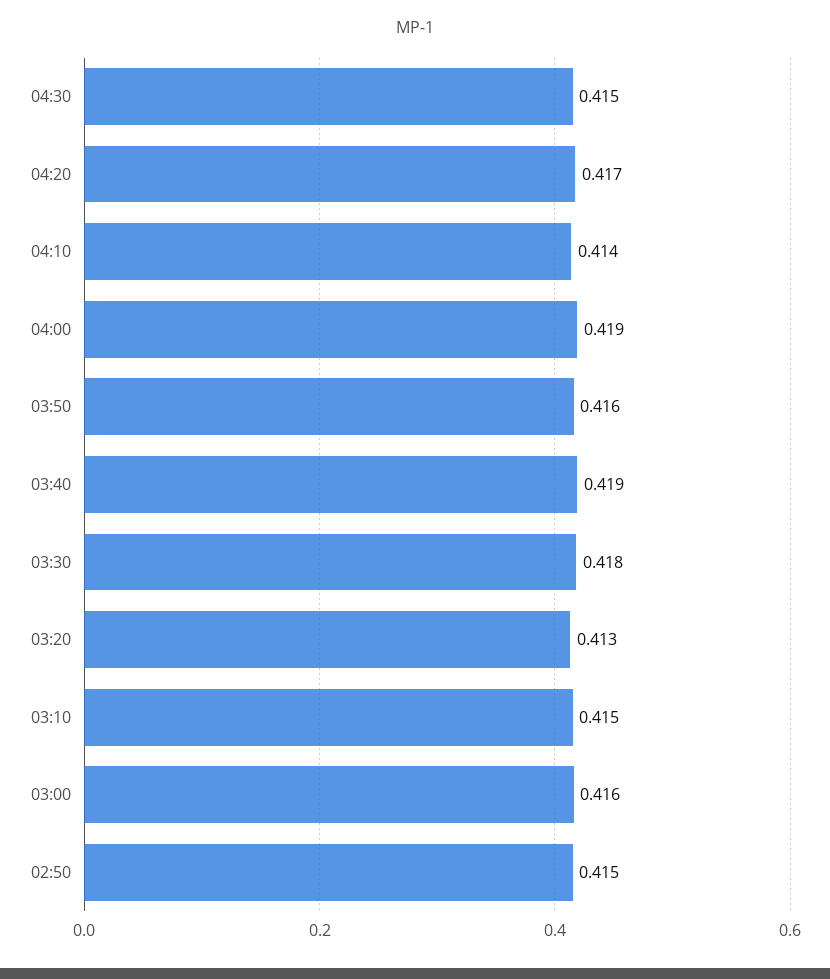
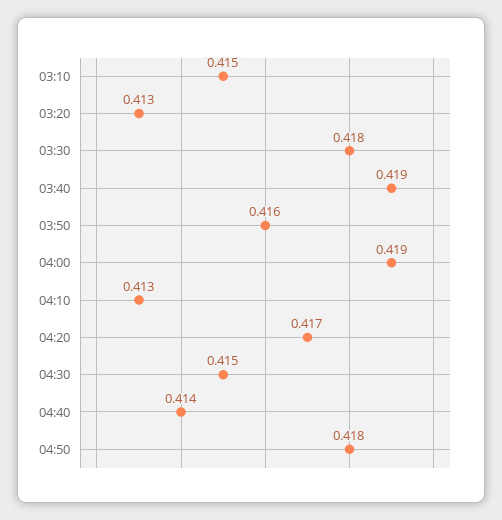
04:10: 0.414 -> 0.413
03:00: 0.416 -> none
02:50: 0.415 -> none
04:40: none -> 0.414
04:50: none -> 0.418

